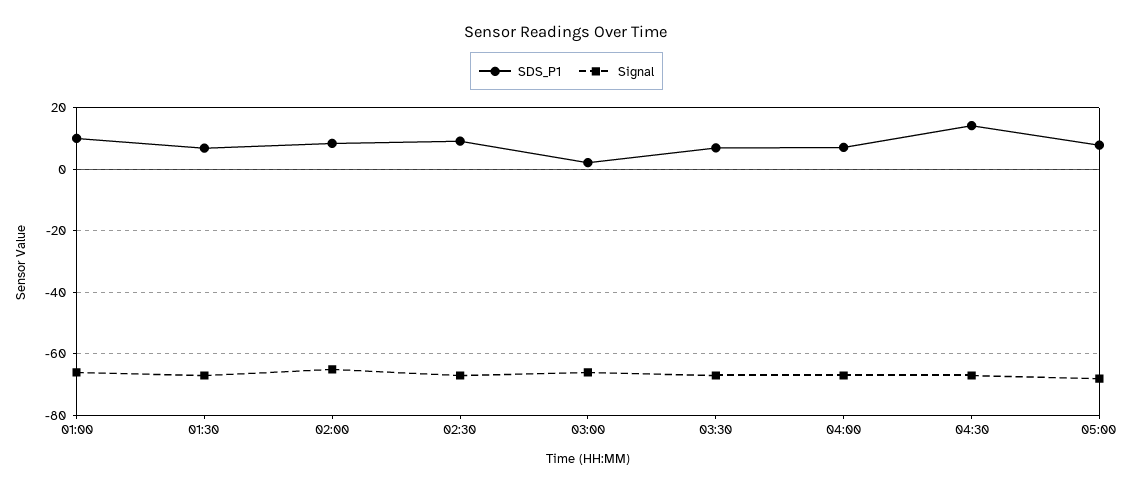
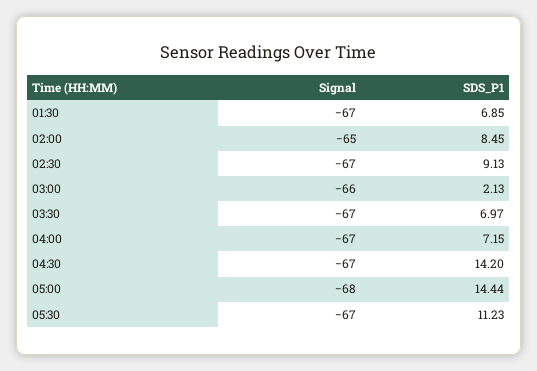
SDS_P1, 01:00: 10 -> none
Signal, 01:00: -66 -> none
SDS_P1, 05:00: 8 -> 14.44
Signal, 05:30: none -> -67
SDS_P1, 05:30: none -> 11.23

